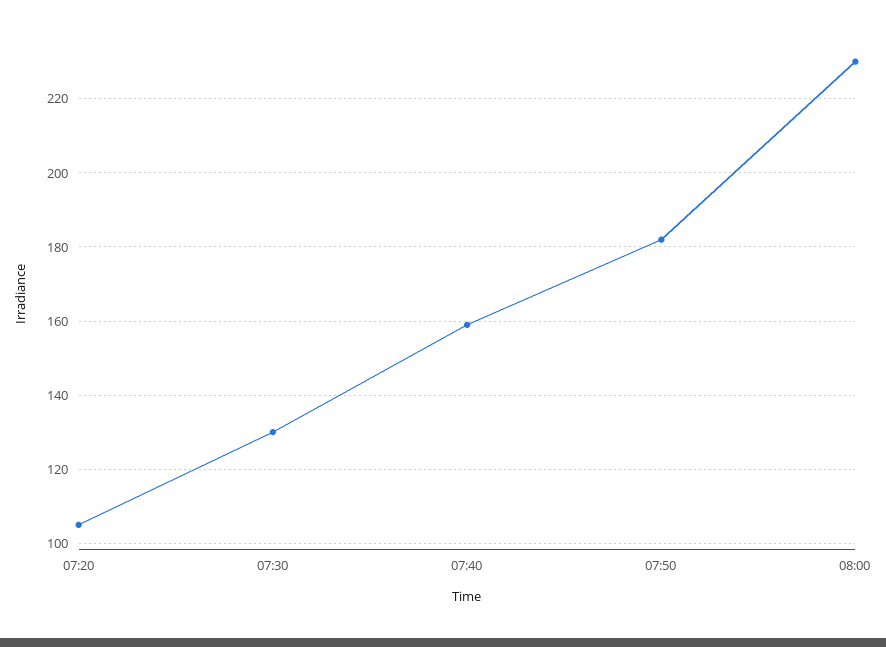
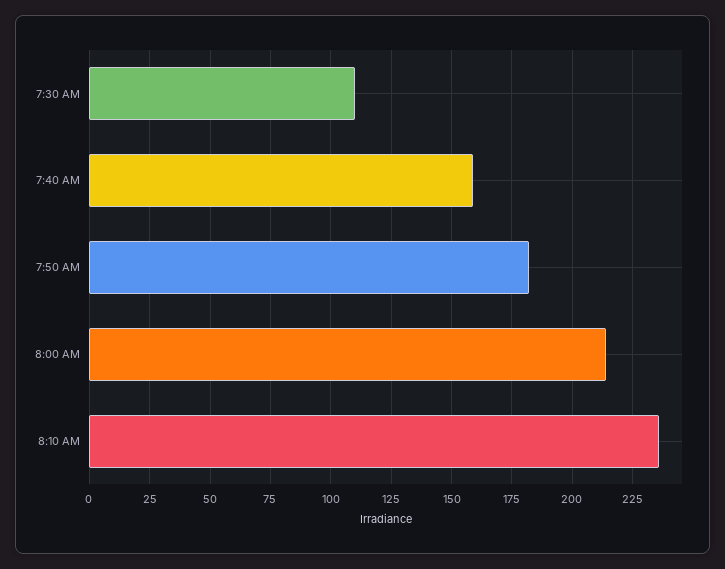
07:20: 105 -> none
07:30: 130 -> 110
08:00: 230 -> 215
8:10 AM: none -> 235

